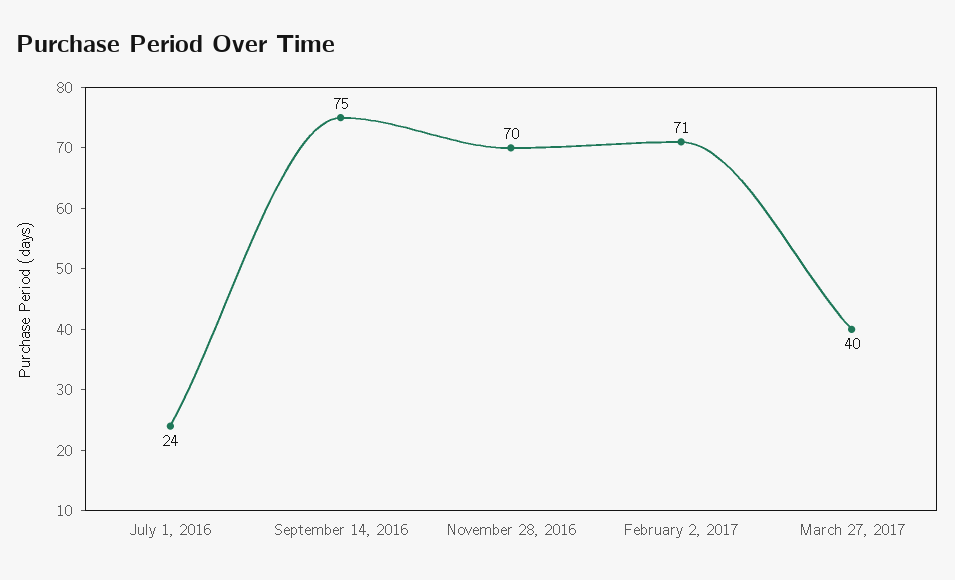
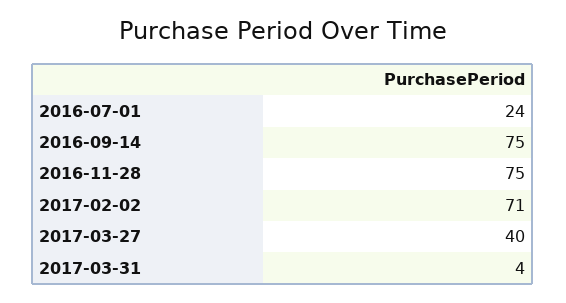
November 28, 2016: 70 -> 75
2017-03-31: none -> 4

